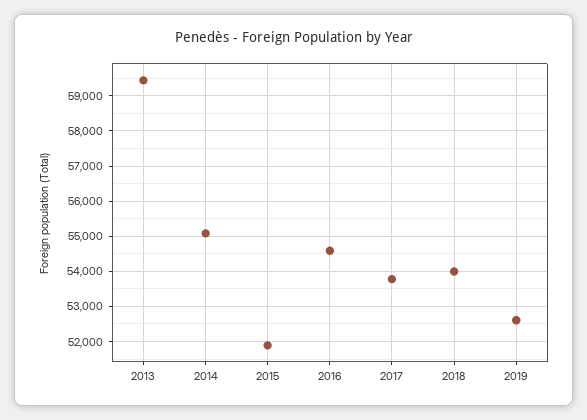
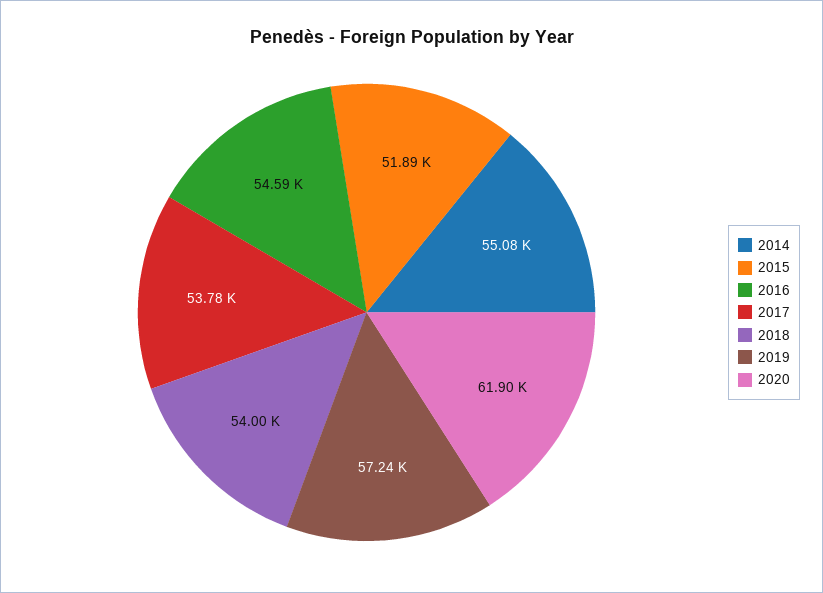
2013: 59400 -> none
2019: 52600 -> 57240
2020: none -> 61900

